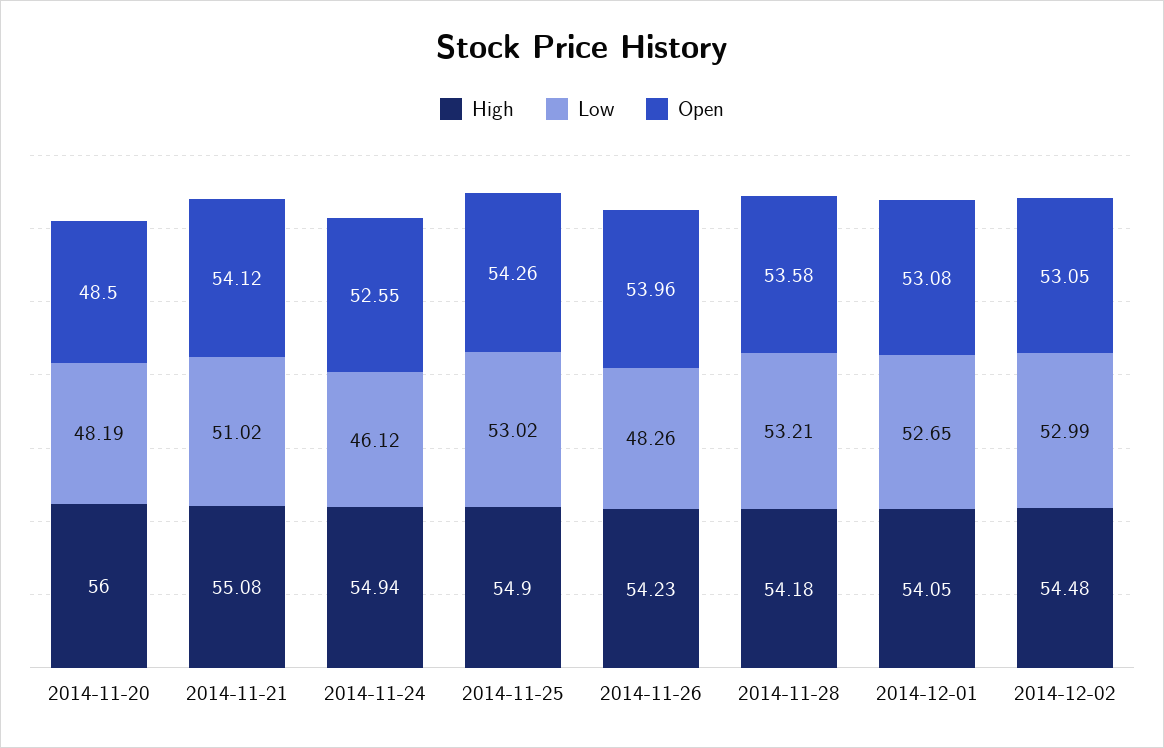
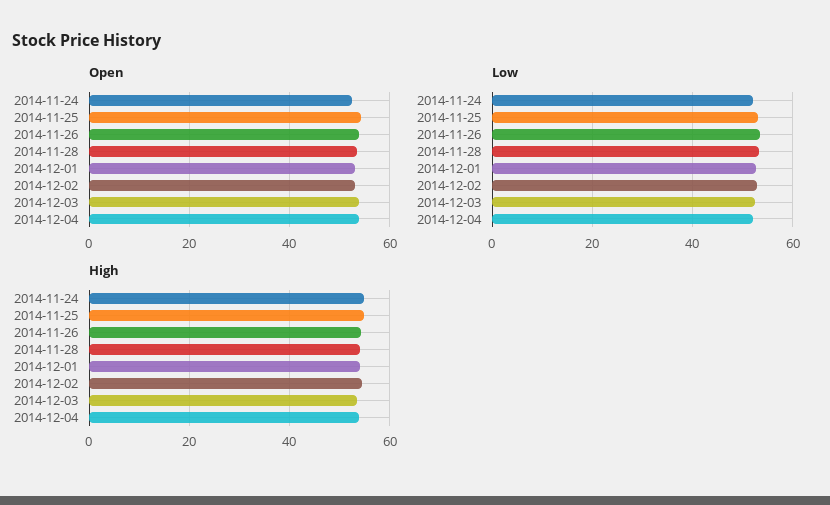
High, 2014-11-20: 56 -> none
Low, 2014-11-20: 48.19 -> none
Open, 2014-11-20: 48.5 -> none
High, 2014-11-21: 55.08 -> none
Low, 2014-11-21: 51.02 -> none
Open, 2014-11-21: 54.12 -> none
Low, 2014-11-24: 46.12 -> 52
Low, 2014-11-26: 48.26 -> 54
Open, 2014-12-03: none -> 54
Open, 2014-12-04: none -> 54
Low, 2014-12-03: none -> 52
Low, 2014-12-04: none -> 52
High, 2014-12-03: none -> 54
High, 2014-12-04: none -> 54

